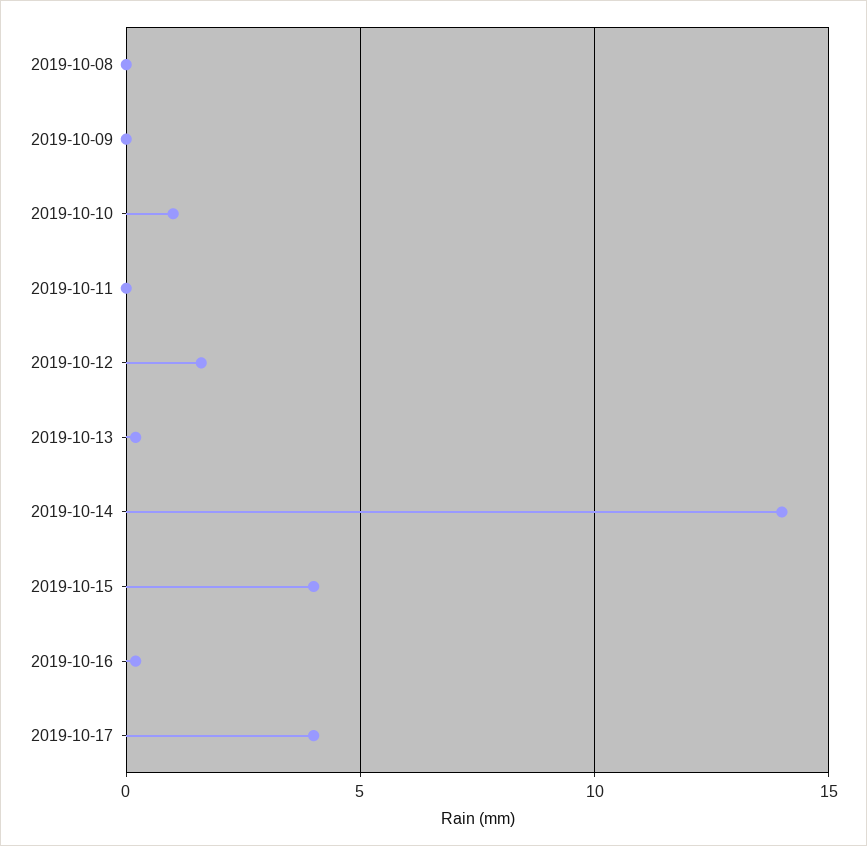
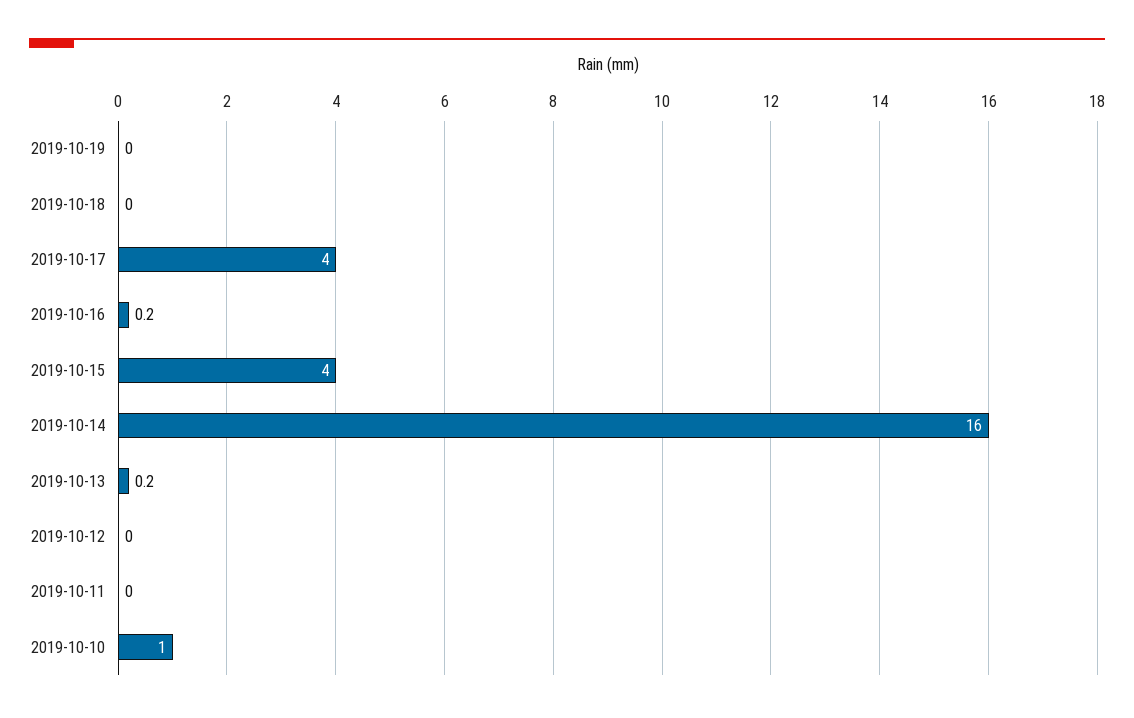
2019-10-08: 0 -> none
2019-10-09: 0 -> none
2019-10-12: 1.5 -> 0
2019-10-14: 14 -> 16
2019-10-19: none -> 0
2019-10-18: none -> 0

